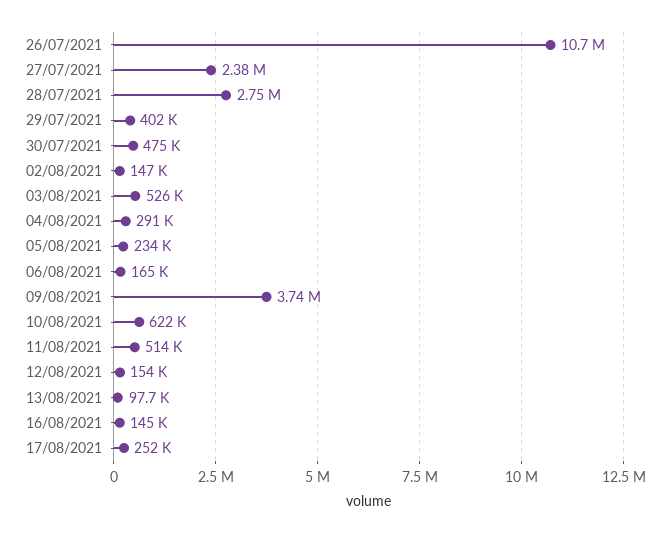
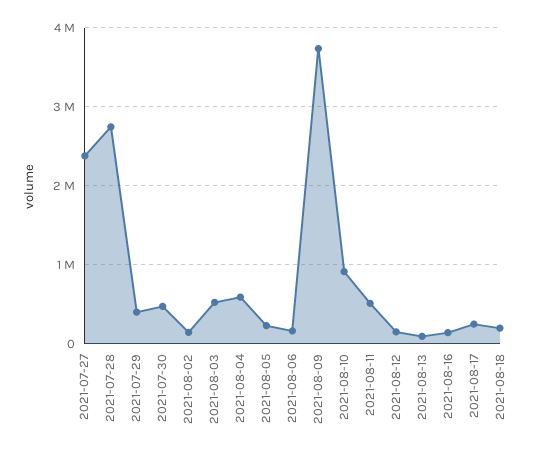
26/07/2021: 10700000 -> none
04/08/2021: 291000 -> 600000
10/08/2021: 622000 -> 900000
2021-08-18: none -> 200000

